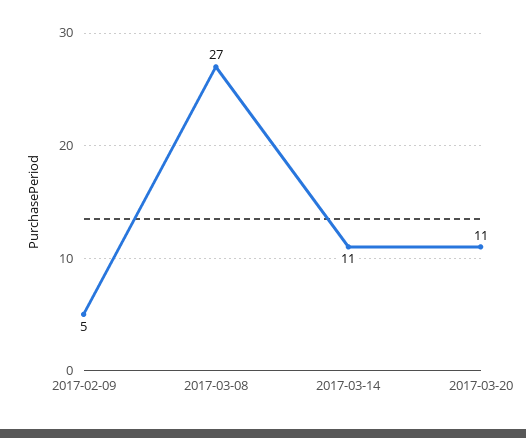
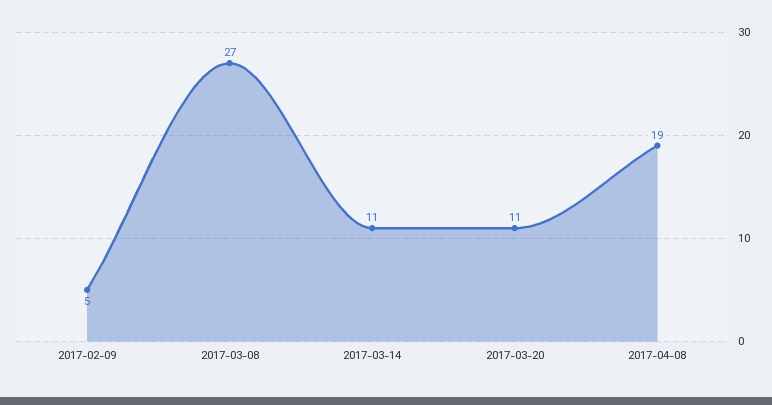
2017-04-08: none -> 19

